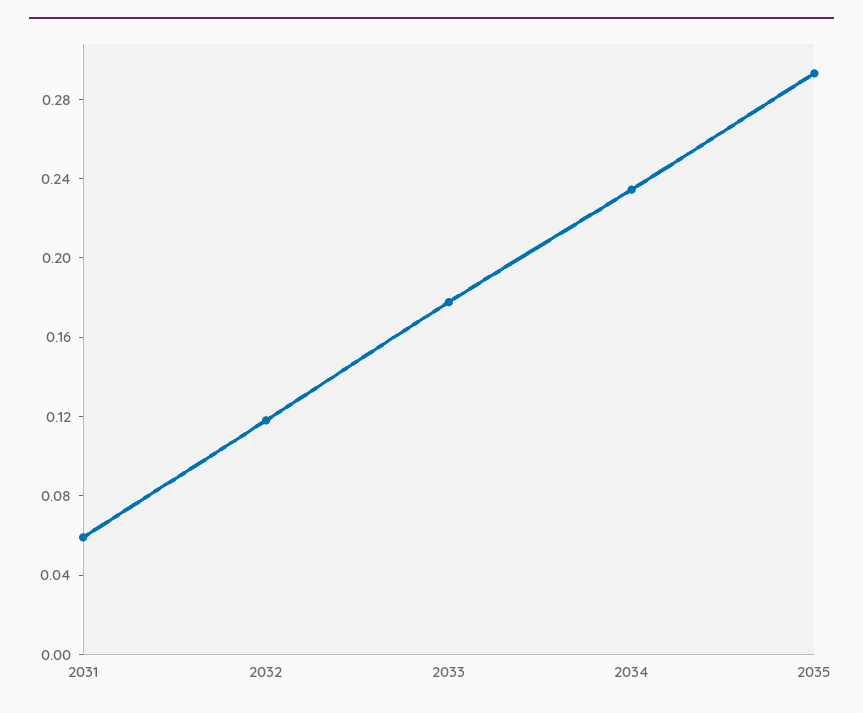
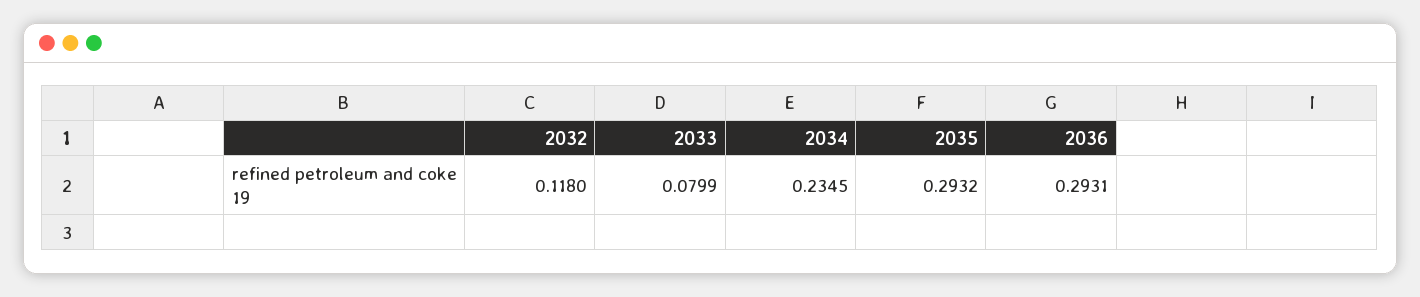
2031: 0.06 -> none
2033: 0.18 -> 0.0799
2036: none -> 0.2931

